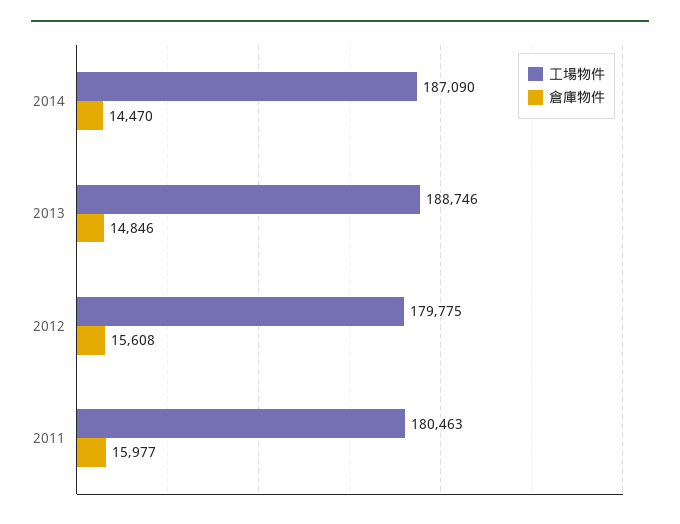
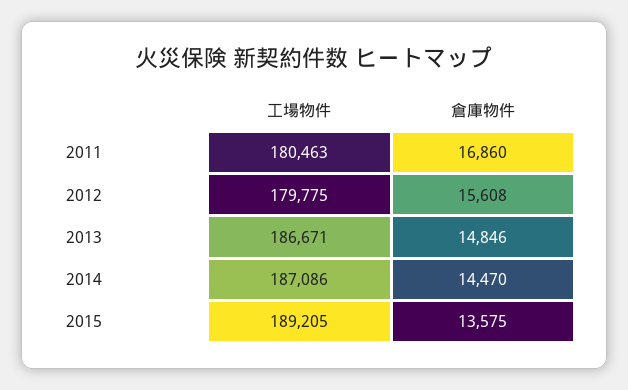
工場物件, 2014: 187090 -> 187086
工場物件, 2013: 188746 -> 186671
倉庫物件, 2011: 15977 -> 16860
工場物件, 2015: none -> 189205
倉庫物件, 2015: none -> 13575

